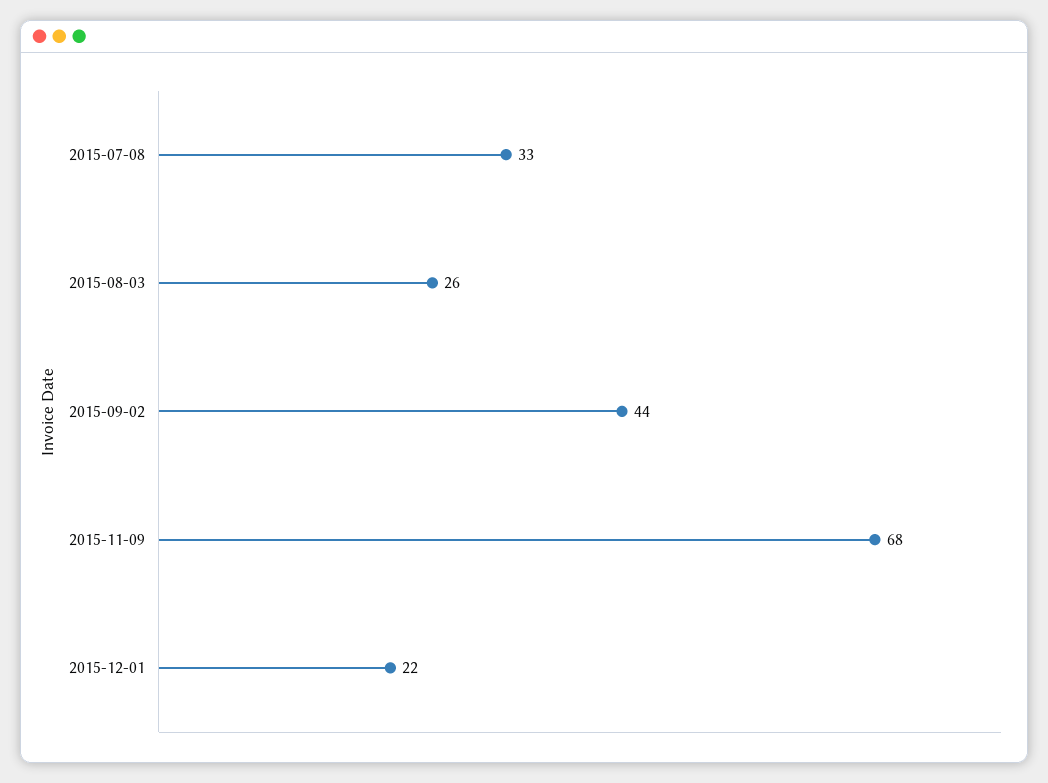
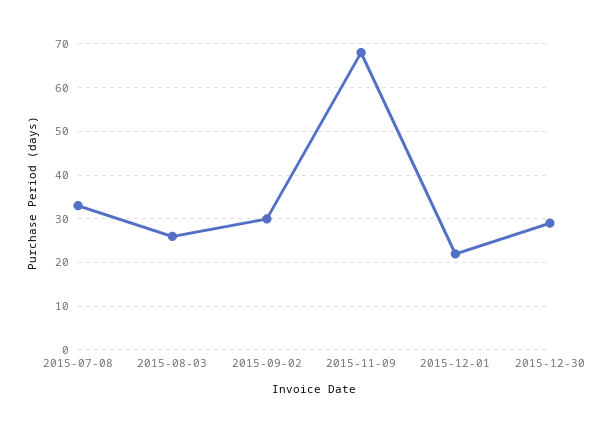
2015-09-02: 44 -> 30
2015-12-30: none -> 30

